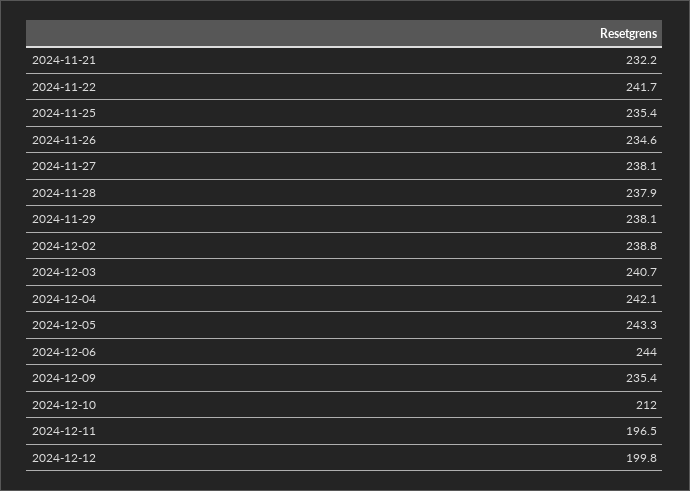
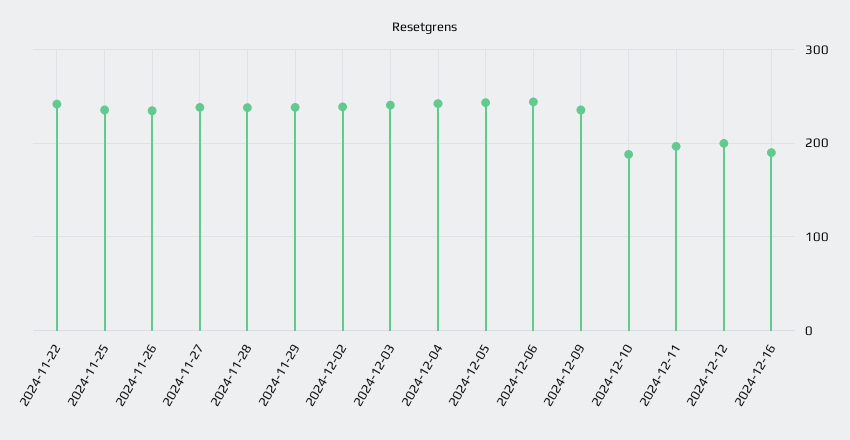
2024-11-21: 232.2 -> none
2024-12-10: 212 -> 190
2024-12-16: none -> 190

